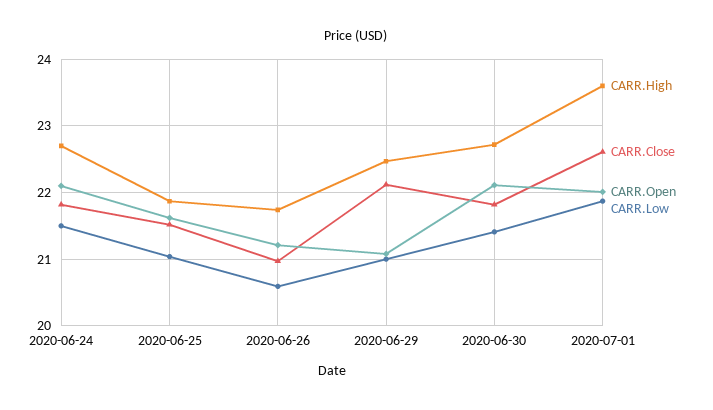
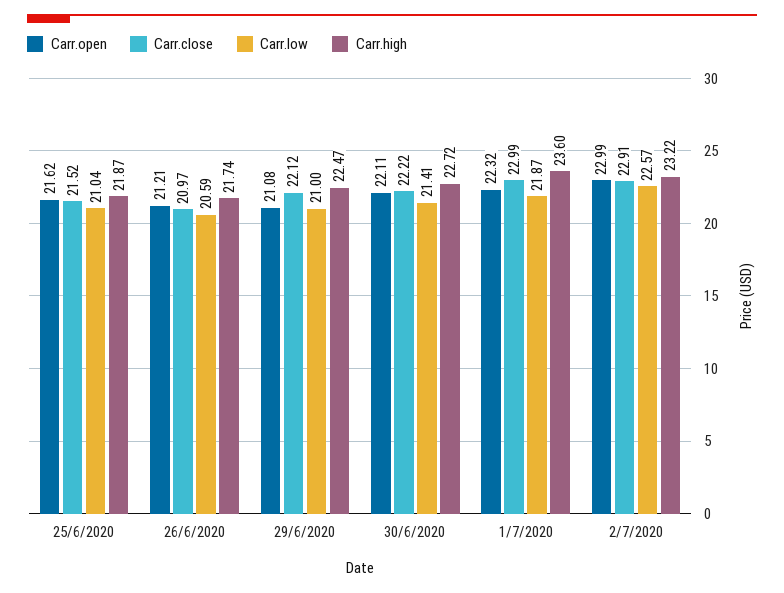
CARR.High, 2020-06-24: 22.7 -> none
CARR.Close, 2020-06-24: 21.8 -> none
CARR.Open, 2020-06-24: 22.1 -> none
CARR.Low, 2020-06-24: 21.5 -> none
CARR.Close, 2020-06-30: 21.8 -> 22.22
CARR.Close, 2020-07-01: 22.6 -> 22.99
CARR.Open, 2020-07-01: 22 -> 22.32
CARR.Open, 2/7/2020: none -> 22.99
CARR.Close, 2/7/2020: none -> 22.91
CARR.Low, 2/7/2020: none -> 22.57
CARR.High, 2/7/2020: none -> 23.22

